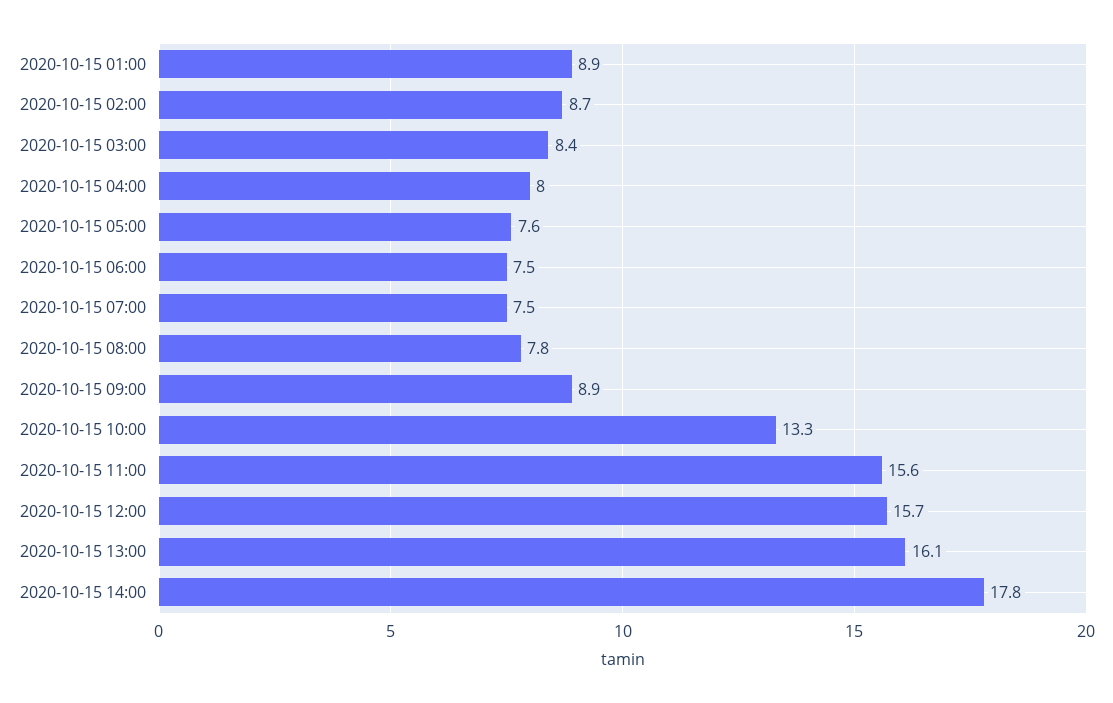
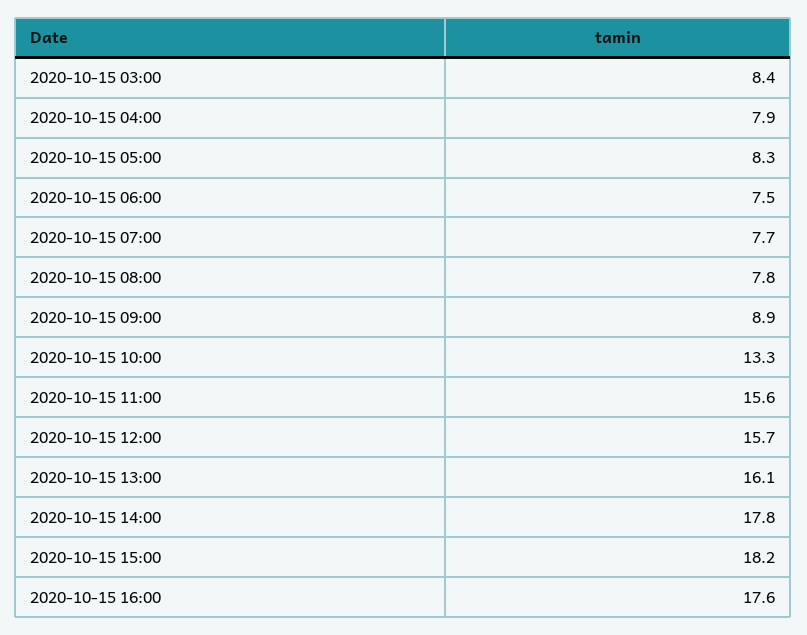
2020-10-15 01:00: 8.9 -> none
2020-10-15 02:00: 8.7 -> none
2020-10-15 04:00: 8 -> 7.9
2020-10-15 05:00: 7.6 -> 8.3
2020-10-15 07:00: 7.5 -> 7.7
2020-10-15 15:00: none -> 18.2
2020-10-15 16:00: none -> 17.6

